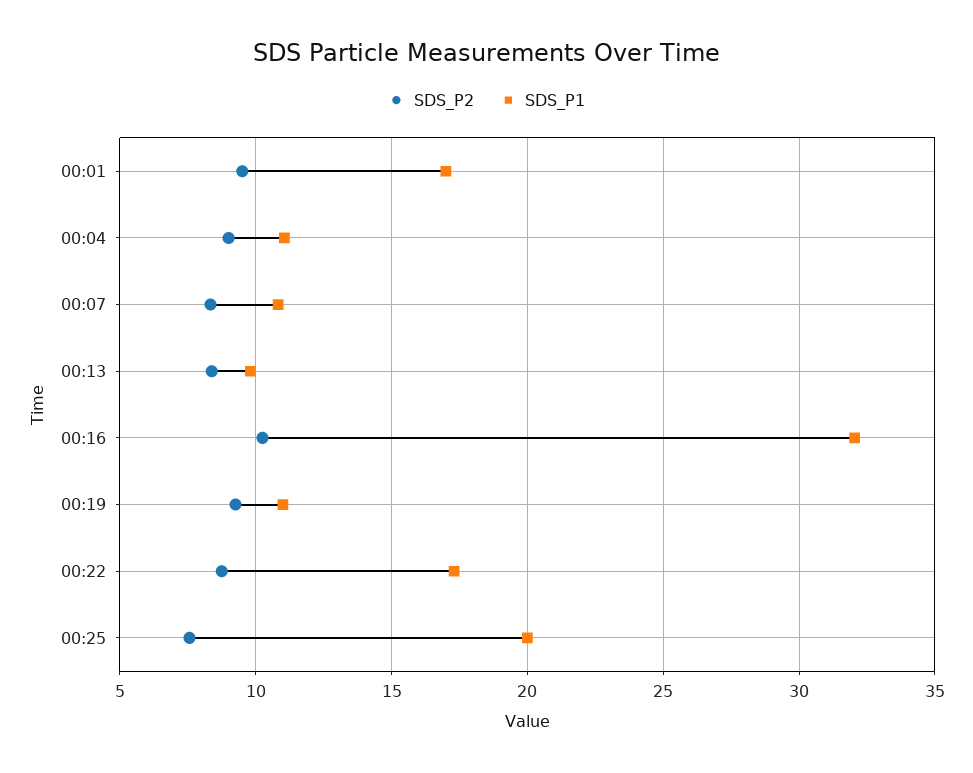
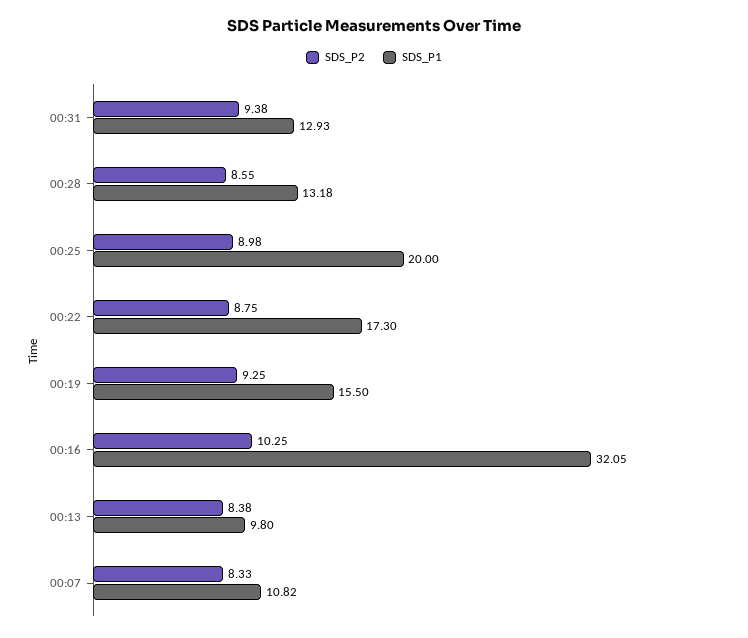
SDS_P2, 00:01: 9.5 -> none
SDS_P1, 00:01: 17 -> none
SDS_P2, 00:04: 9 -> none
SDS_P1, 00:04: 11 -> none
SDS_P1, 00:19: 11 -> 15.5
SDS_P2, 00:25: 7.5 -> 8.98
SDS_P2, 00:31: none -> 9.38
SDS_P1, 00:31: none -> 12.93
SDS_P2, 00:28: none -> 8.55
SDS_P1, 00:28: none -> 13.18

